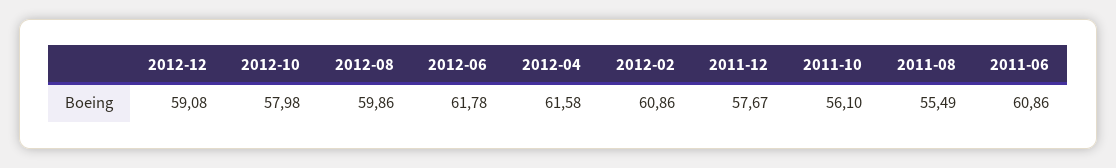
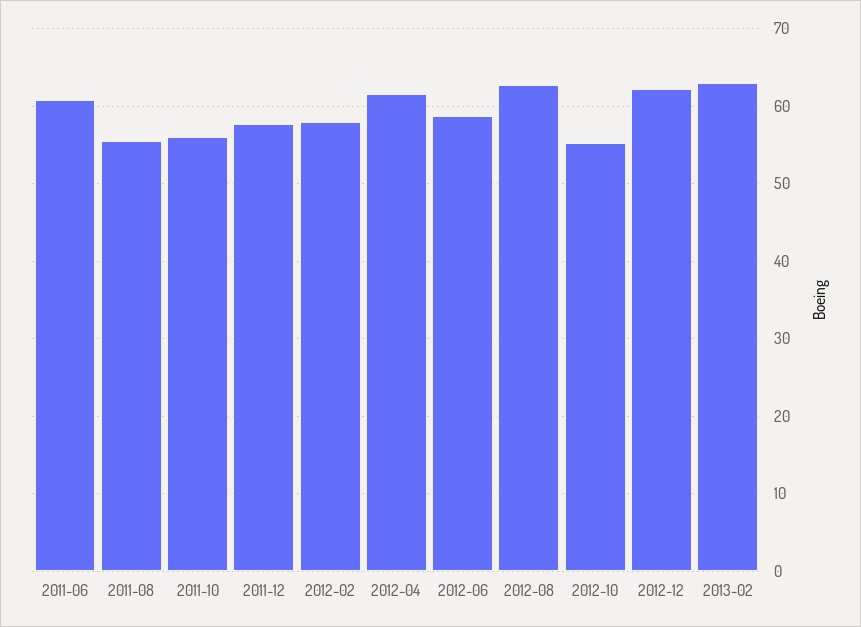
2012-12: 59.08 -> 62
2012-10: 57.98 -> 55
2012-08: 59.86 -> 63
2012-06: 61.78 -> 59
2012-02: 60.86 -> 58
2013-02: none -> 63

